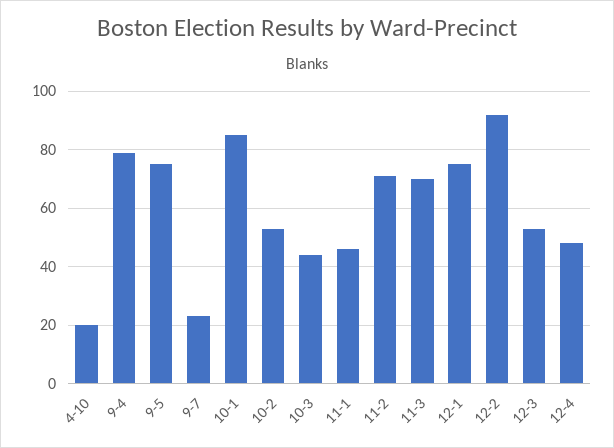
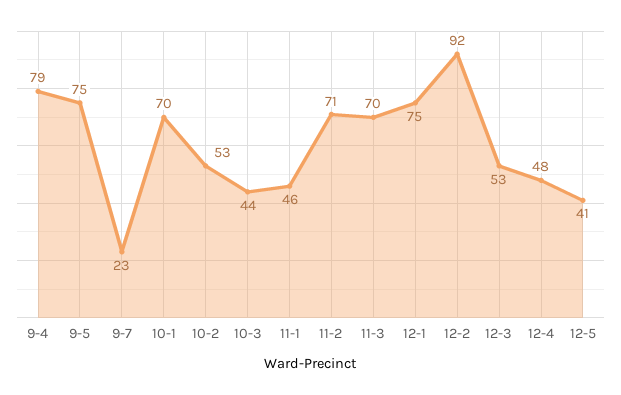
4-10: 20 -> none
10-1: 85 -> 70
12-5: none -> 41

